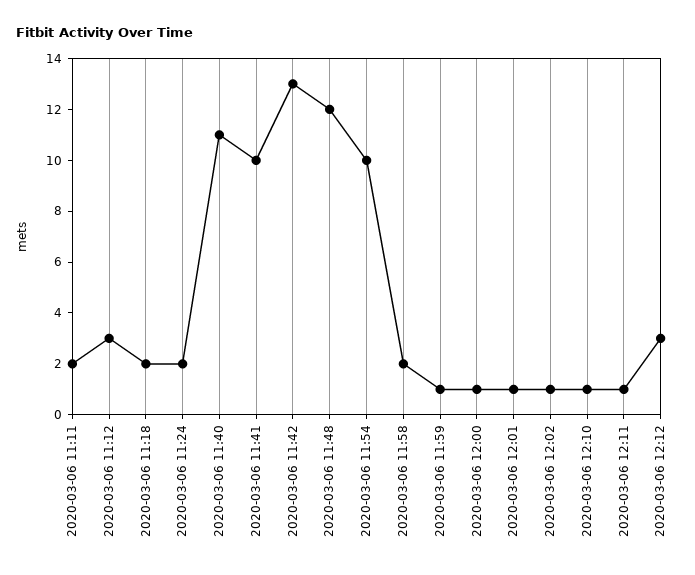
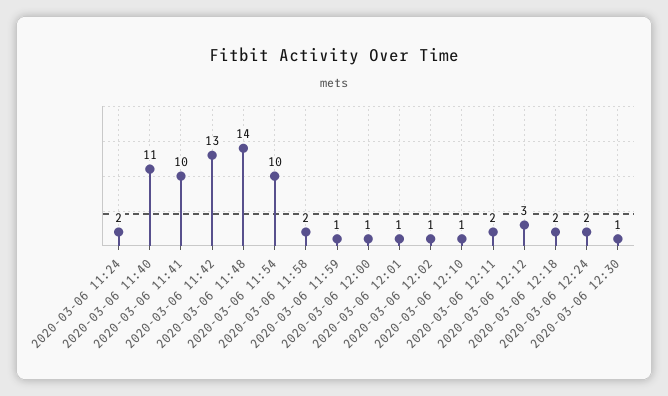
2020-03-06 11:11: 2 -> none
2020-03-06 11:12: 3 -> none
2020-03-06 11:18: 2 -> none
2020-03-06 11:48: 12 -> 14
2020-03-06 12:11: 1 -> 2
2020-03-06 12:18: none -> 2
2020-03-06 12:24: none -> 2
2020-03-06 12:30: none -> 1

